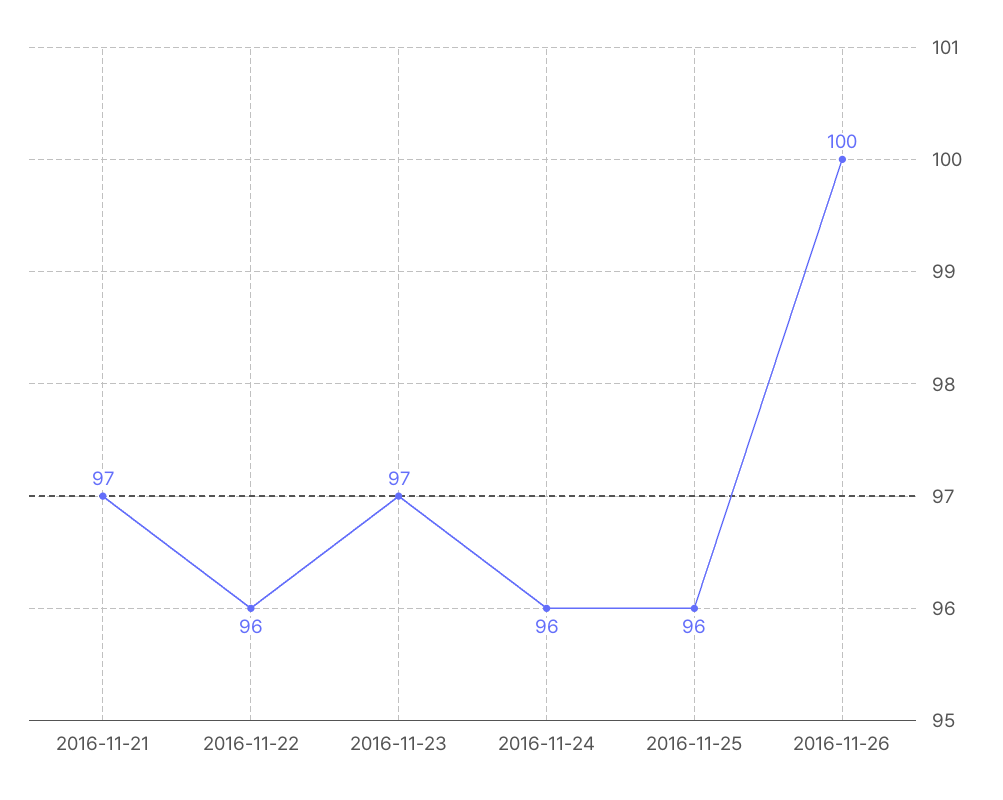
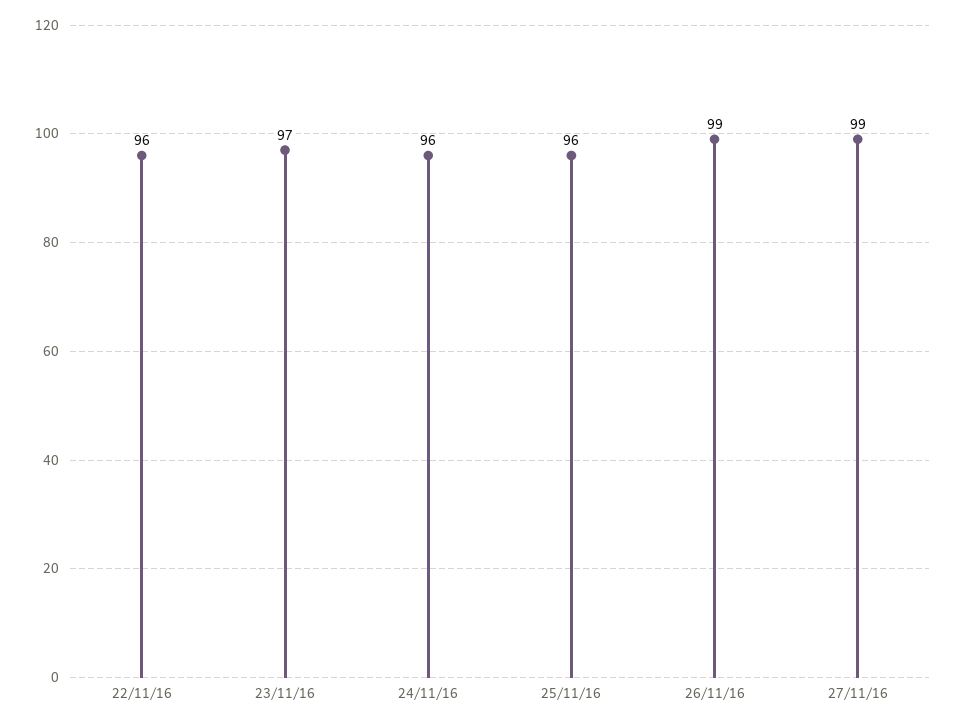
2016-11-21: 97 -> none
2016-11-26: 100 -> 99
27/11/16: none -> 99

